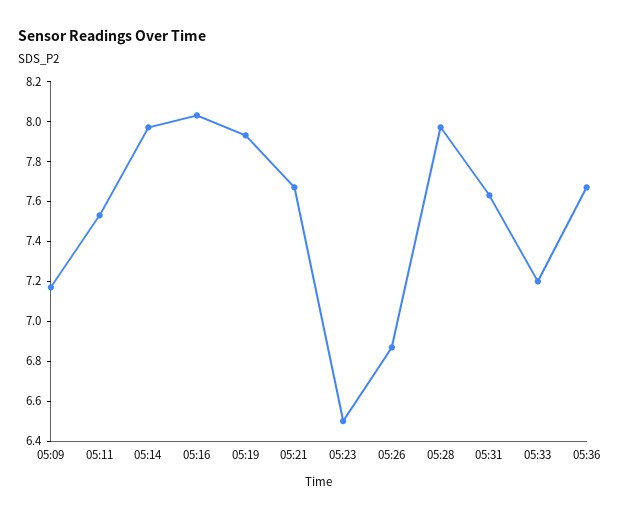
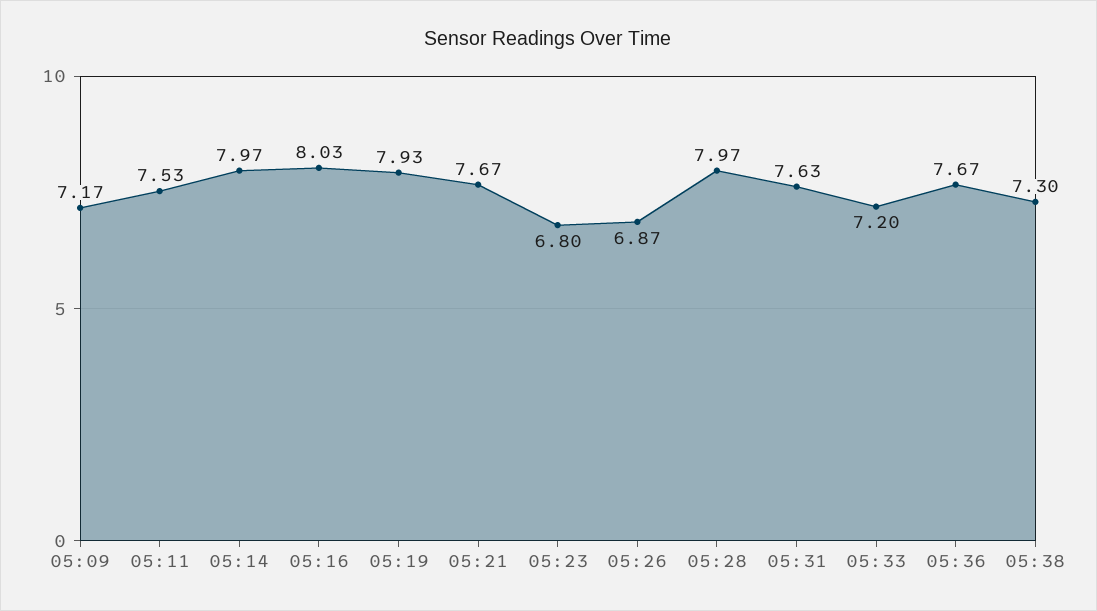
05:23: 6.5 -> 6.8
05:38: none -> 7.3

